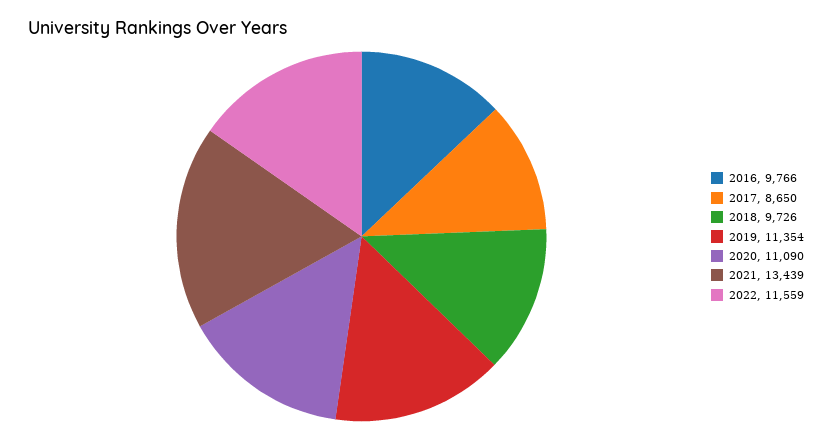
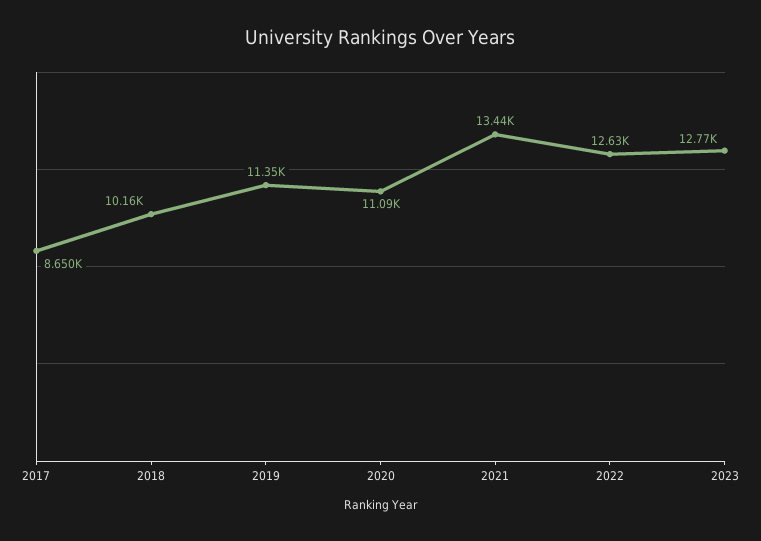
2016: 9766 -> none
2018: 9726 -> 10160
2022: 11559 -> 12630
2023: none -> 12770

